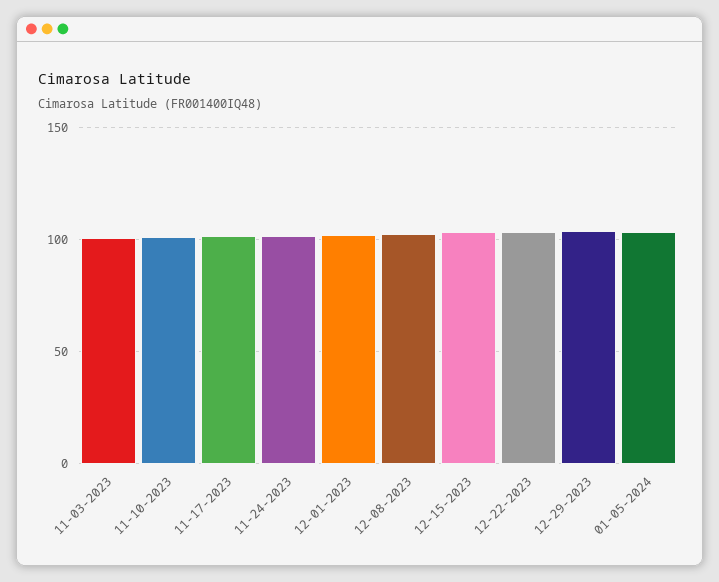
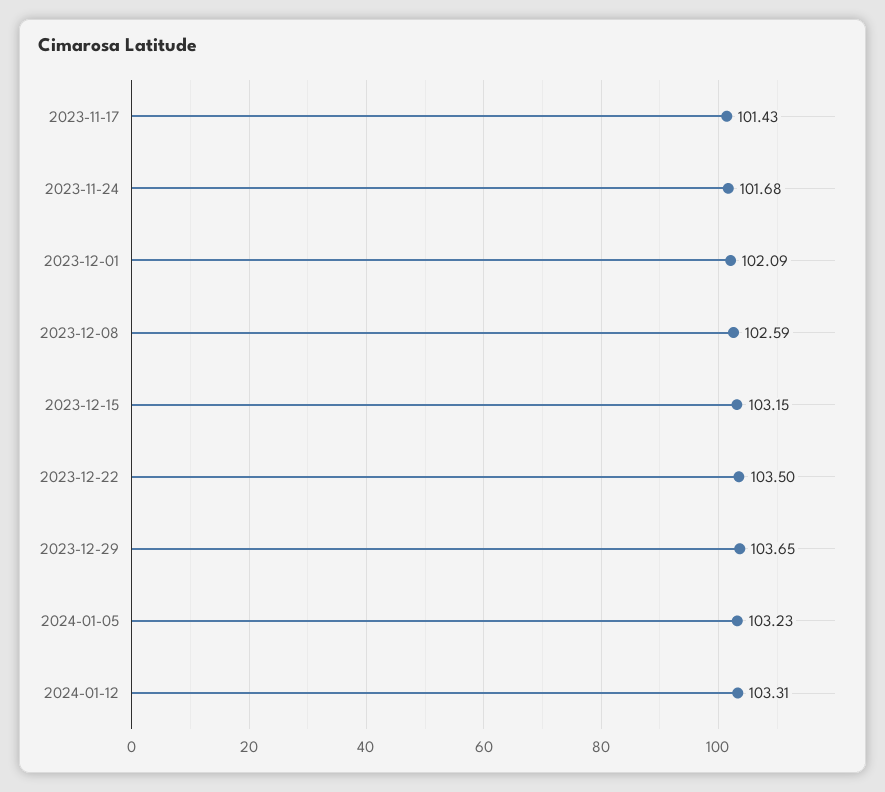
11-03-2023: 100 -> none
11-10-2023: 100 -> none
2024-01-12: none -> 103.31

